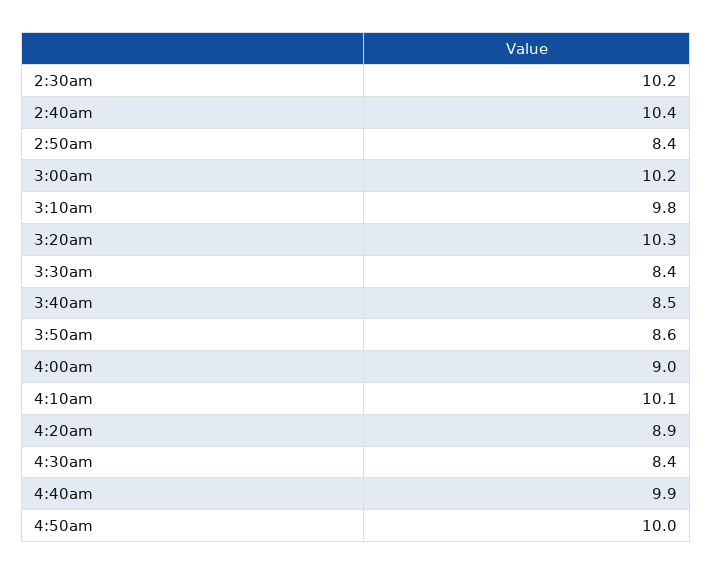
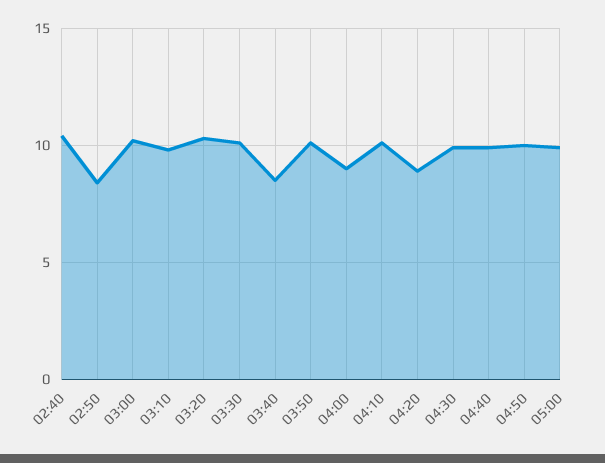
2:30am: 10.2 -> none
3:30am: 8.4 -> 10
3:50am: 8.6 -> 10
4:30am: 8.4 -> 10
05:00: none -> 10

